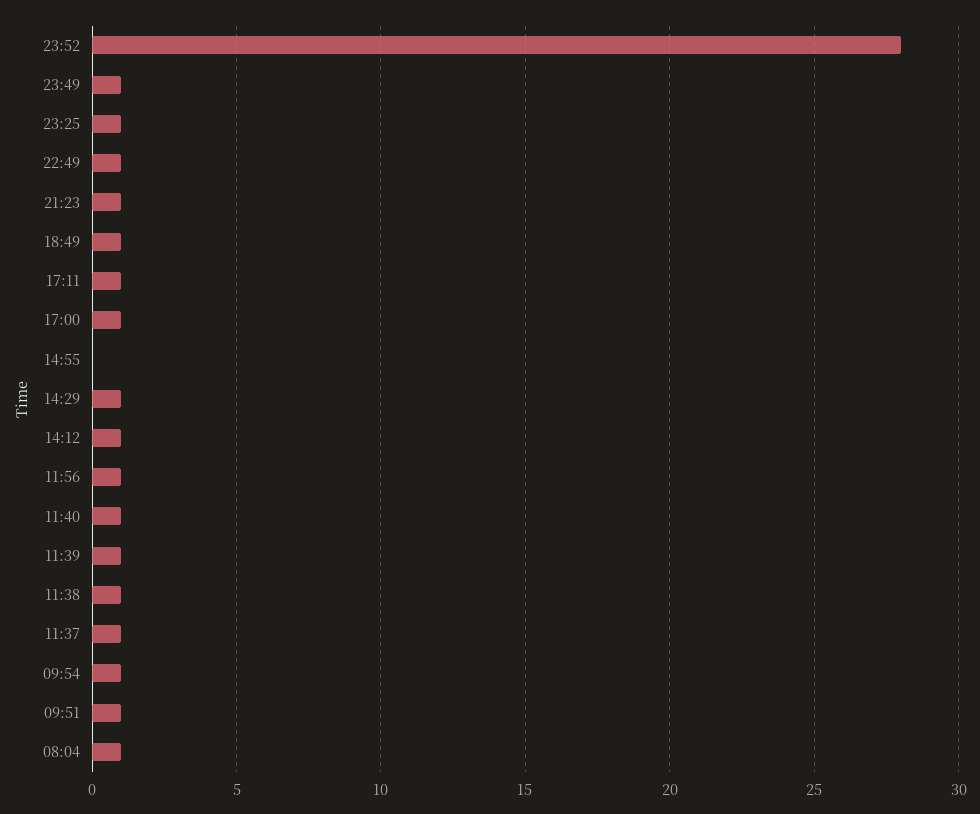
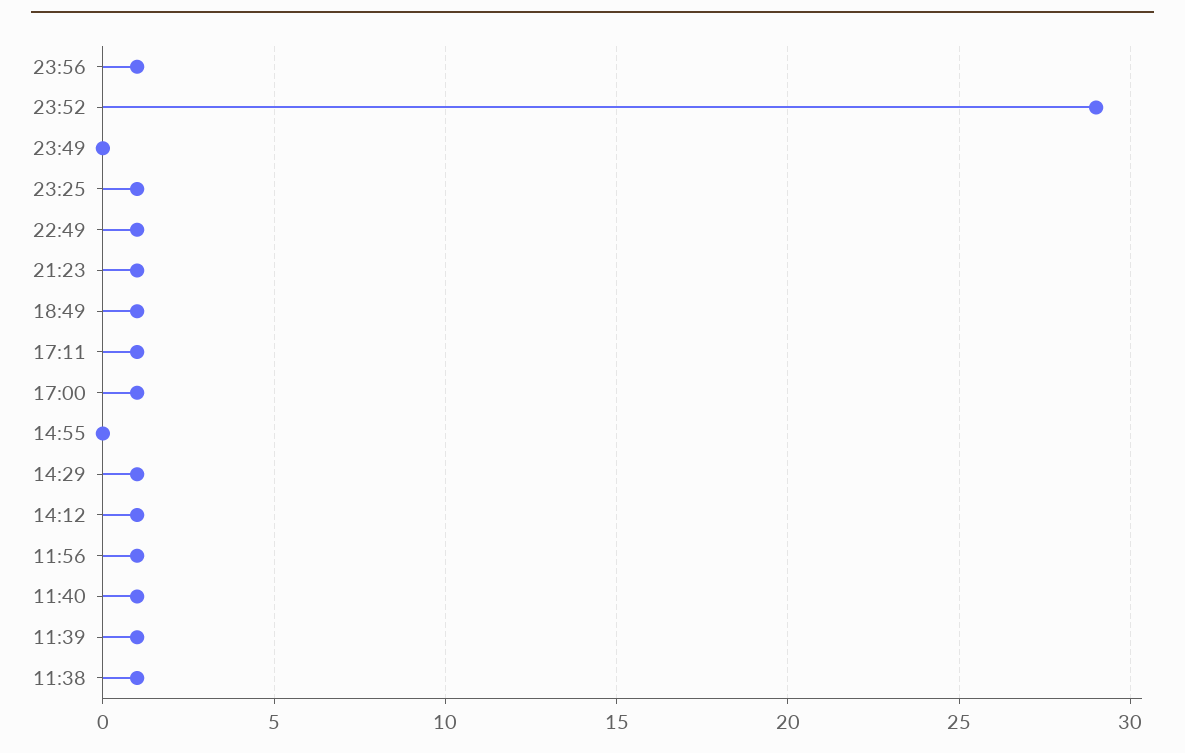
23:52: 28 -> 29
23:49: 1 -> 0
11:37: 1 -> none
09:54: 1 -> none
09:51: 1 -> none
08:04: 1 -> none
23:56: none -> 1

